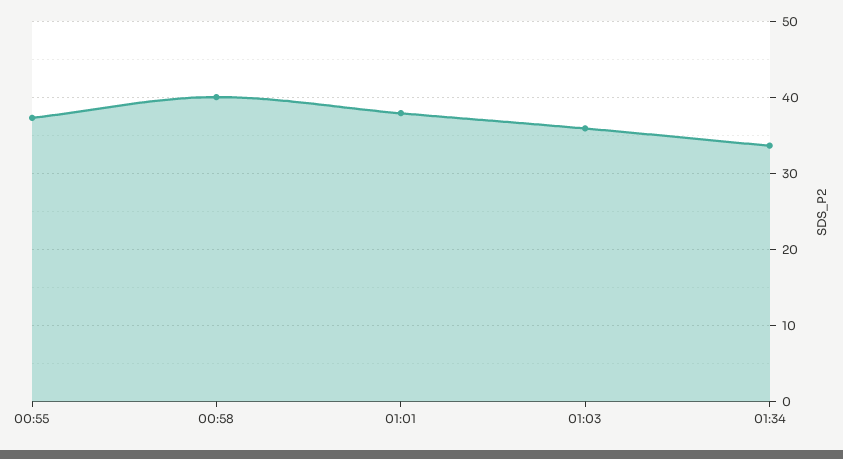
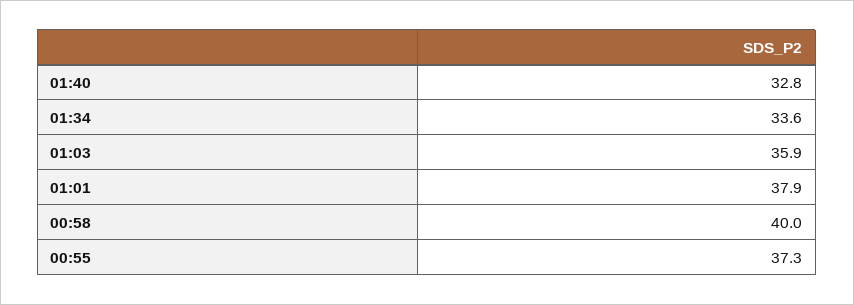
01:40: none -> 32.8

